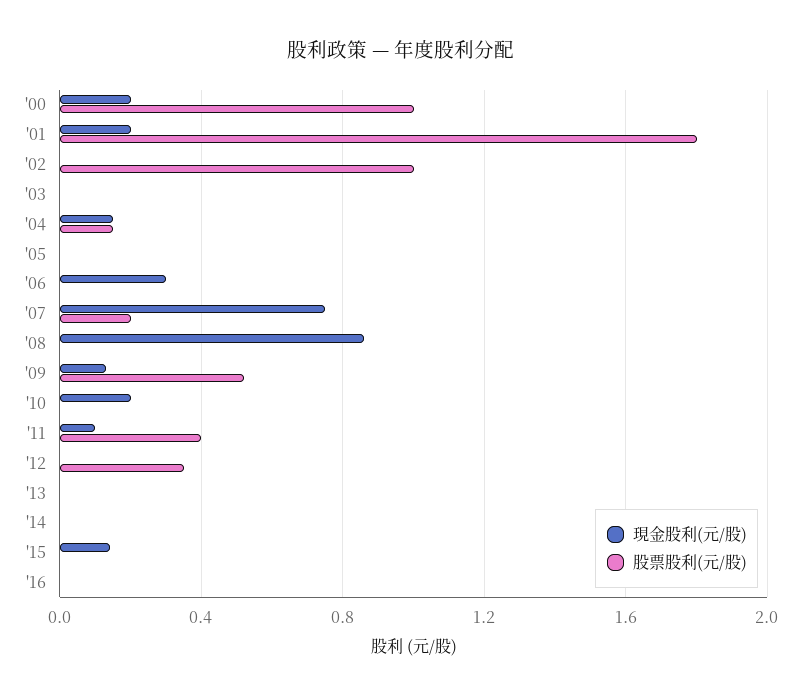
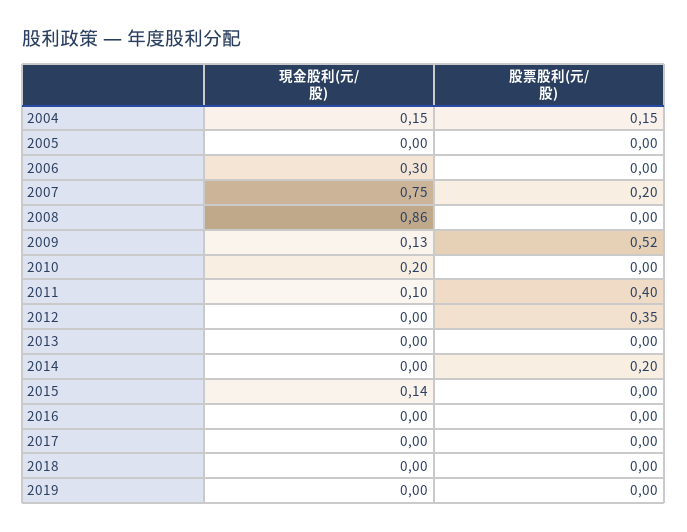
現金股利(元/股), '00: 0.2 -> none
股票股利(元/股), '00: 1 -> none
現金股利(元/股), '01: 0.2 -> none
股票股利(元/股), '01: 1.8 -> none
現金股利(元/股), '02: 0 -> none
股票股利(元/股), '02: 1 -> none
現金股利(元/股), '03: 0 -> none
股票股利(元/股), '03: 0 -> none
股票股利(元/股), '14: 0 -> 0.2
現金股利(元/股), 2017: none -> 0
股票股利(元/股), 2017: none -> 0
現金股利(元/股), 2018: none -> 0
股票股利(元/股), 2018: none -> 0
現金股利(元/股), 2019: none -> 0
股票股利(元/股), 2019: none -> 0

